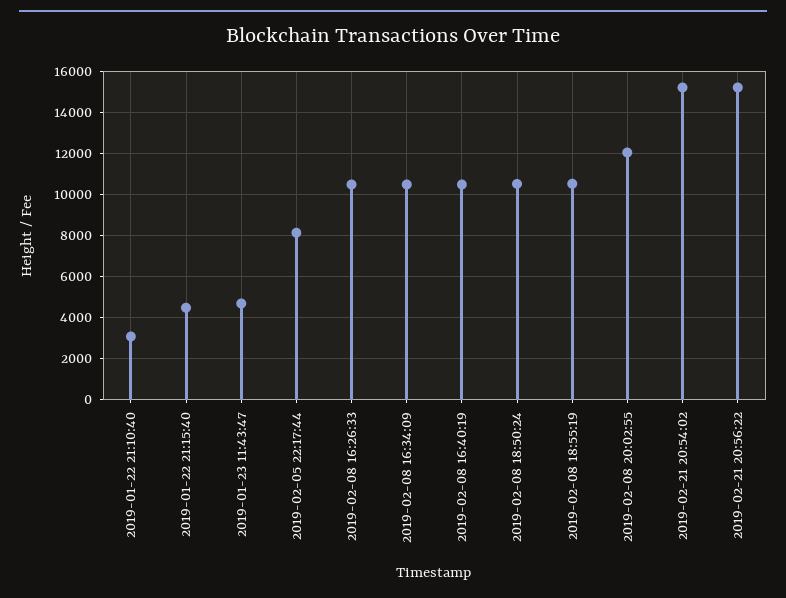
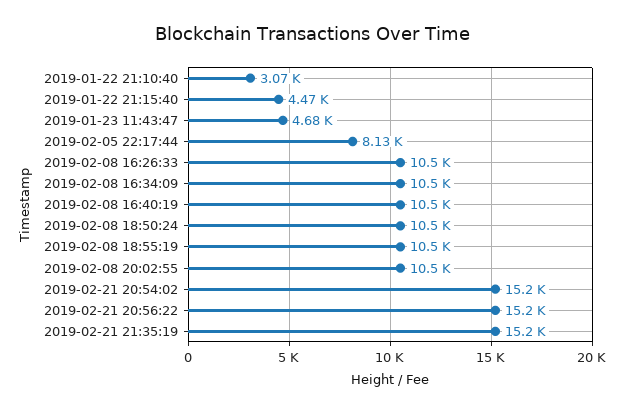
2019-02-08 20:02:55: 12000 -> 10500
2019-02-21 21:35:19: none -> 15200

